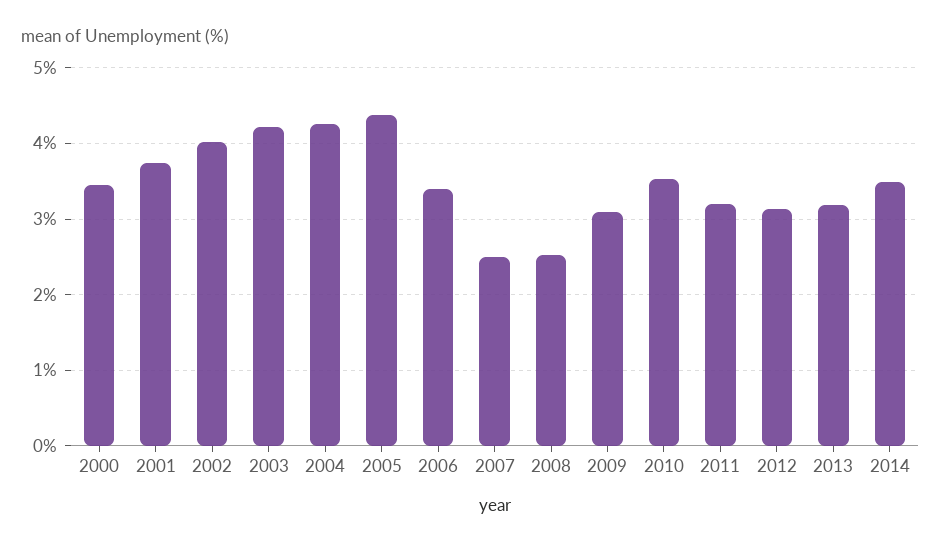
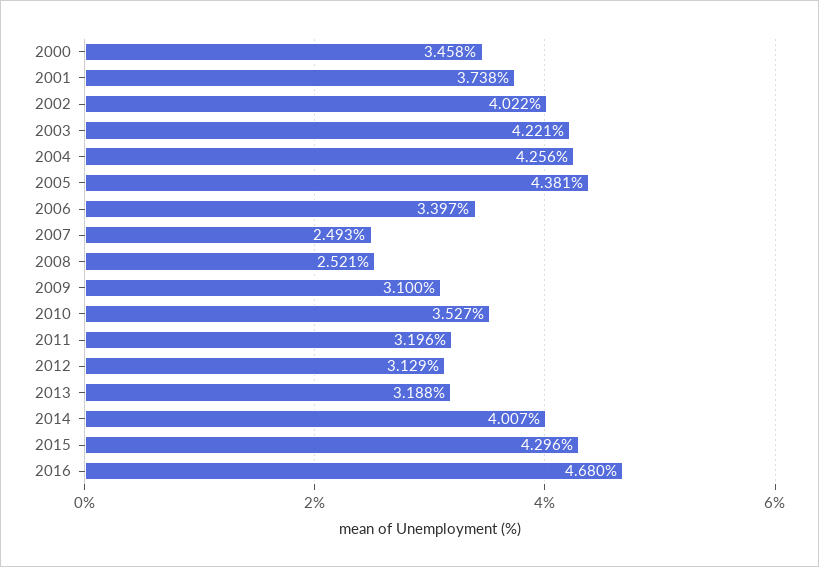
2014: 3.5 -> 4.007
2015: none -> 4.296
2016: none -> 4.68

